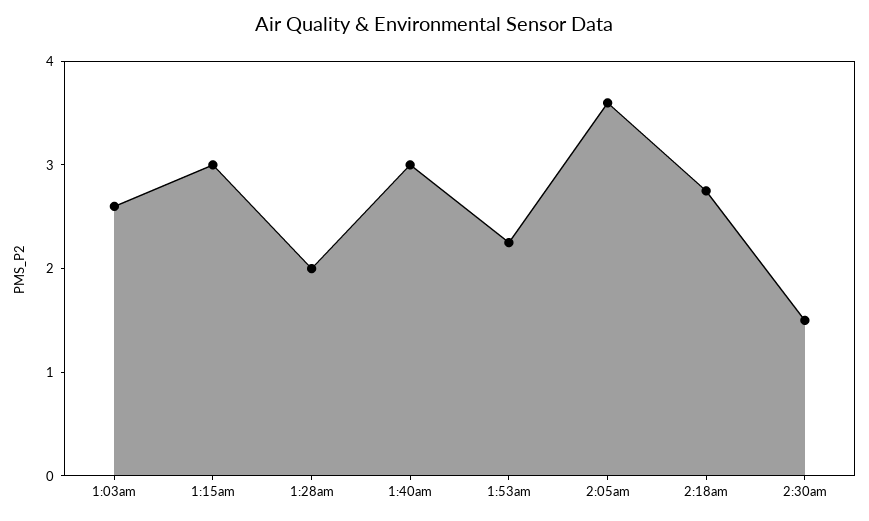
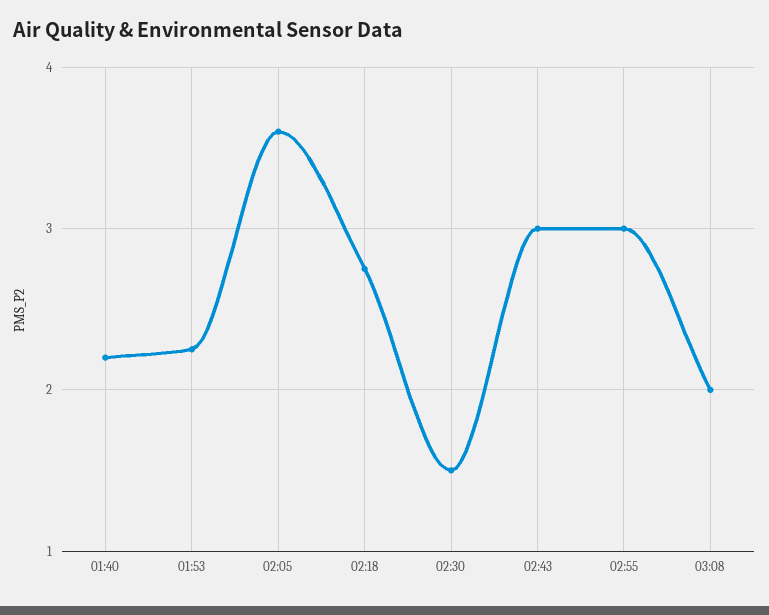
1:03am: 2.6 -> none
1:15am: 3 -> none
1:28am: 2 -> none
1:40am: 3 -> 2.2
02:43: none -> 3
02:55: none -> 3
03:08: none -> 2

